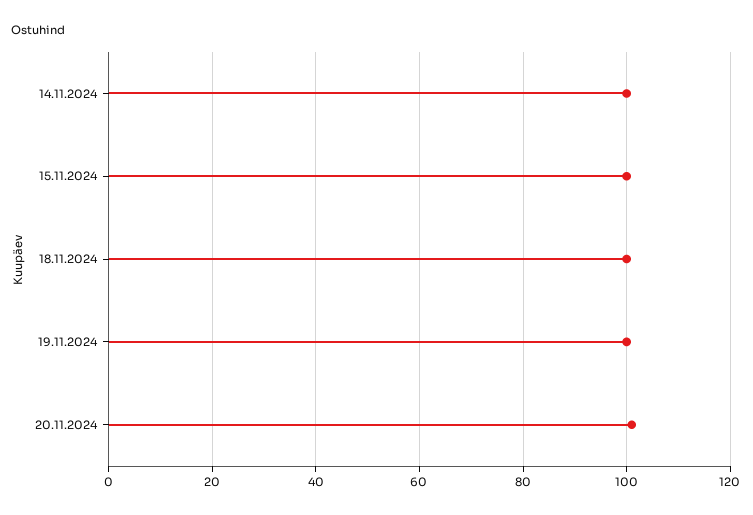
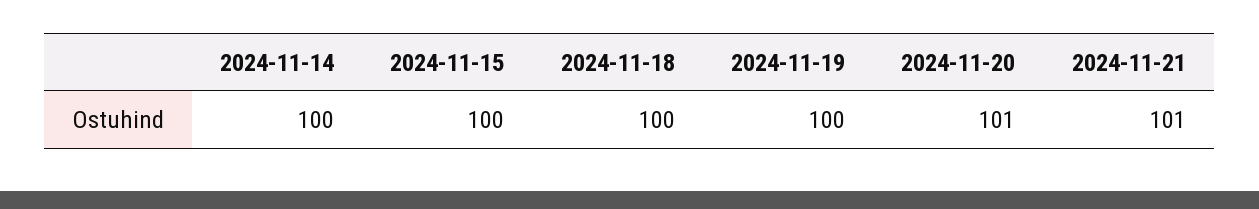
2024-11-21: none -> 101

